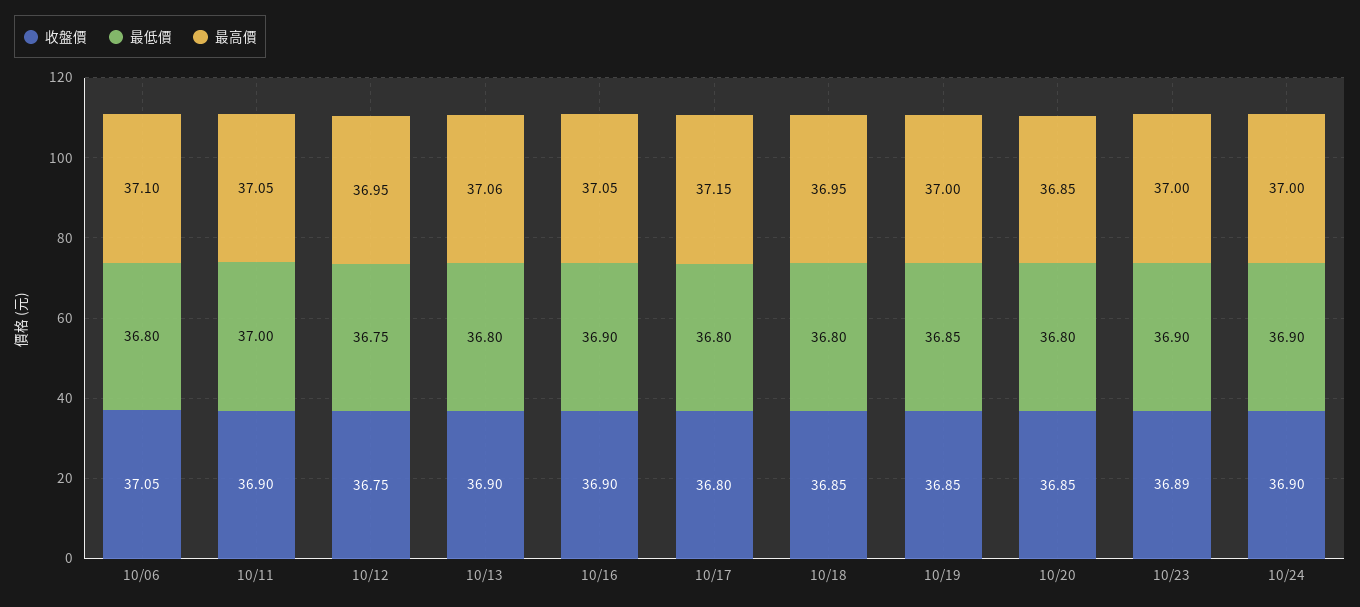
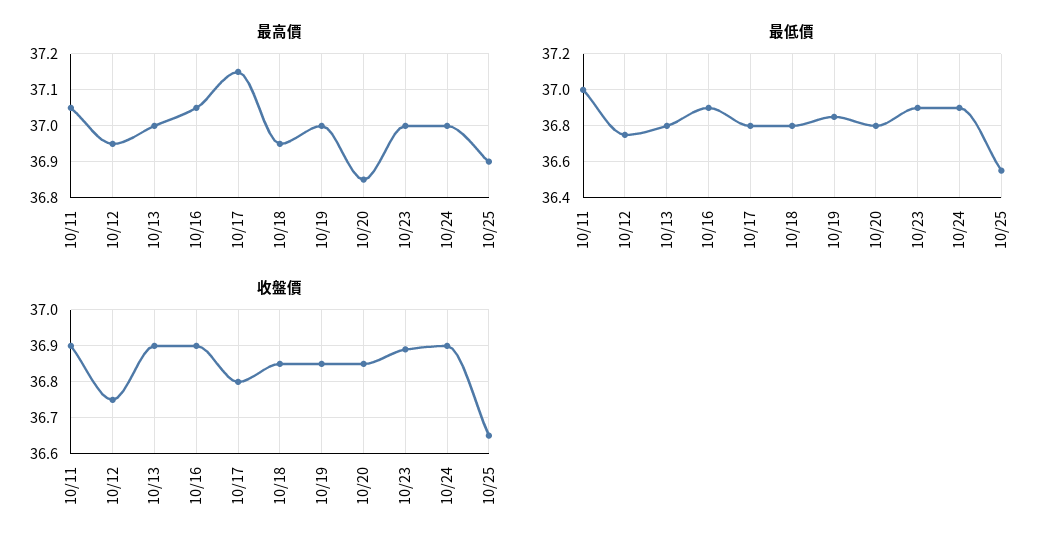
收盤價, 10/06: 37.05 -> none
最低價, 10/06: 36.8 -> none
最高價, 10/06: 37.1 -> none
最高價, 10/13: 37.06 -> 37
最高價, 10/25: none -> 36.9
最低價, 10/25: none -> 36.55
收盤價, 10/25: none -> 36.65

